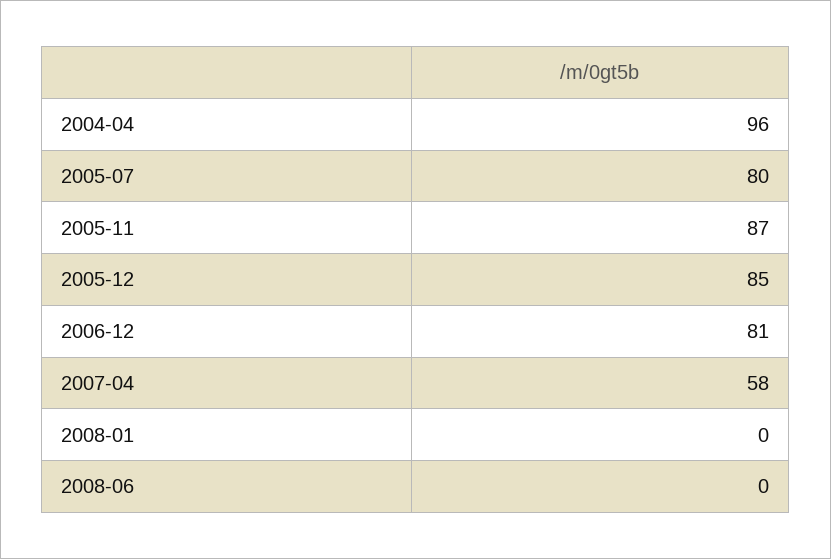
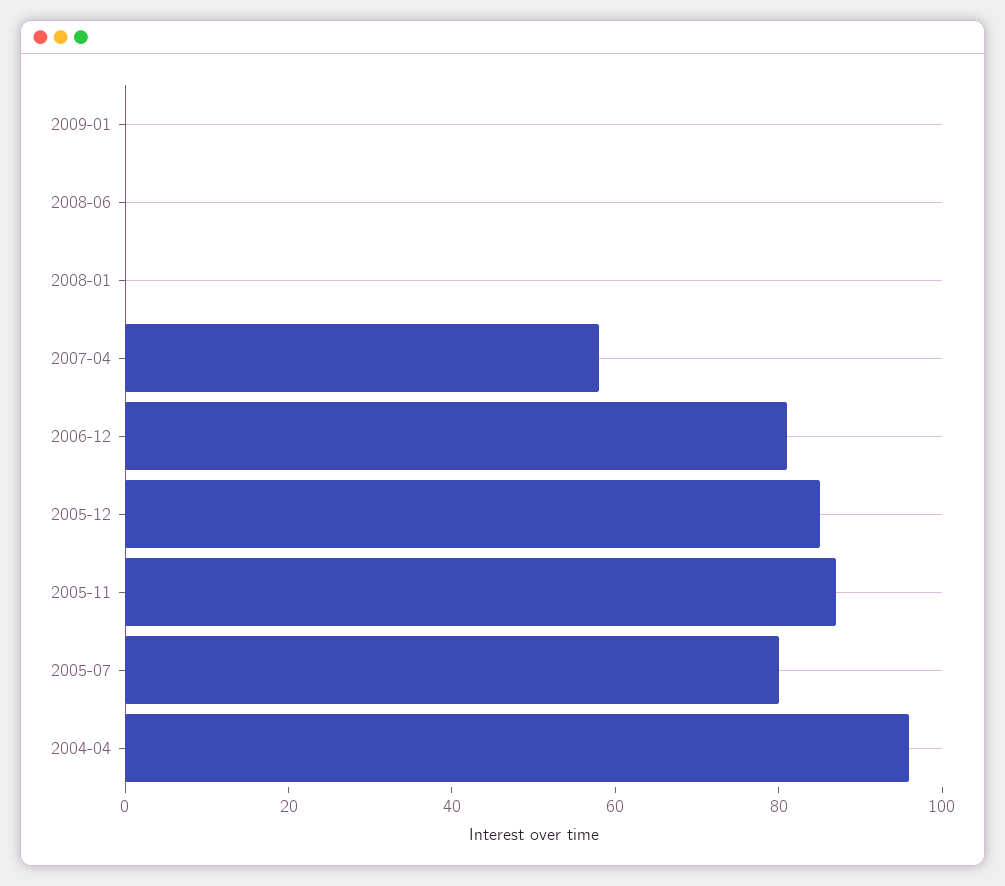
2009-01: none -> 0

